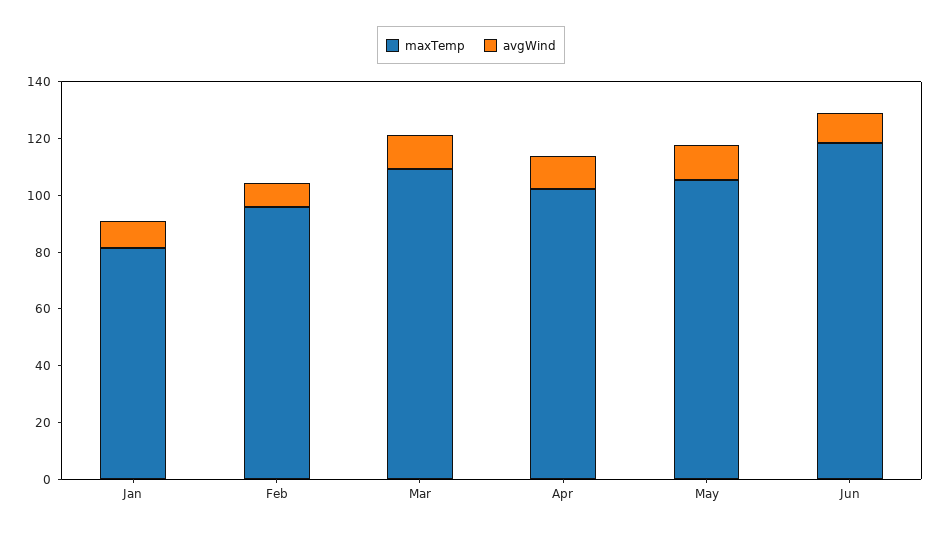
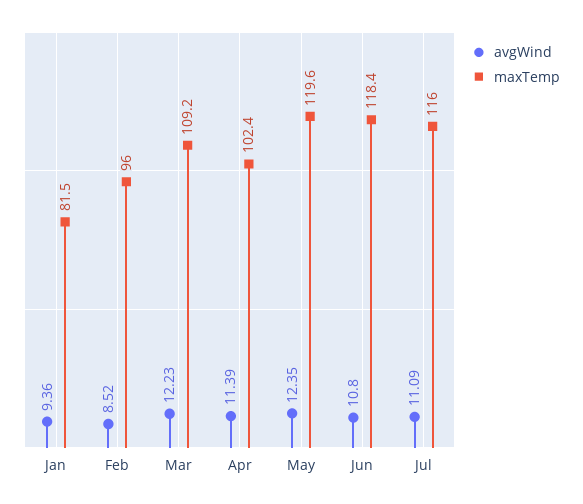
maxTemp, May: 105 -> 119.6
avgWind, Jul: none -> 11.09
maxTemp, Jul: none -> 116

